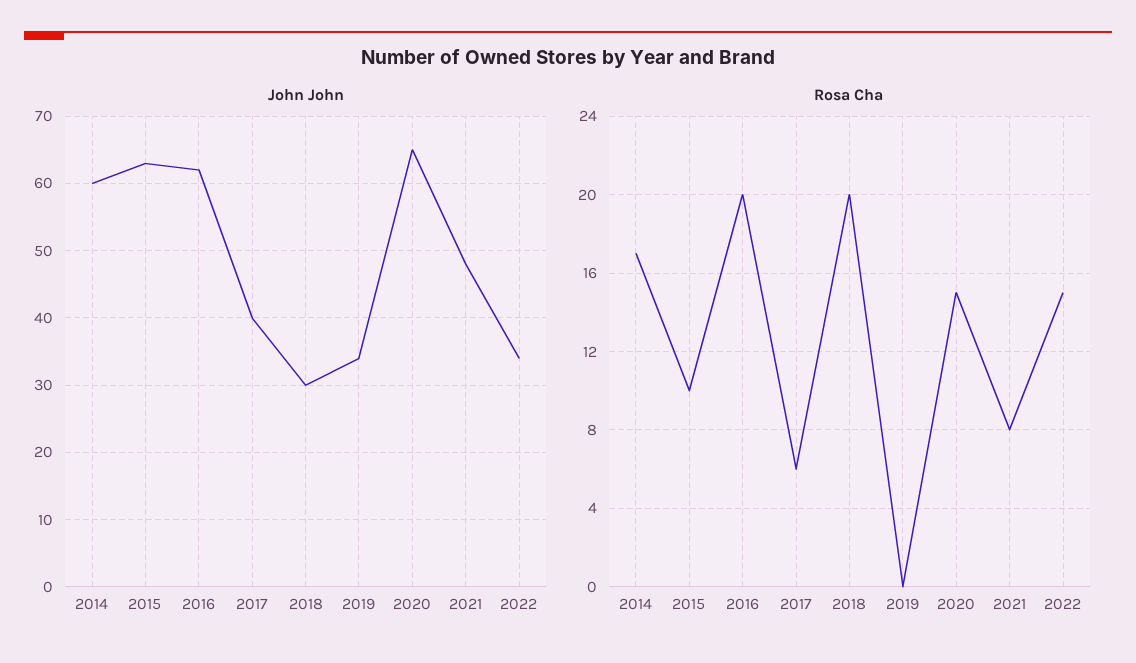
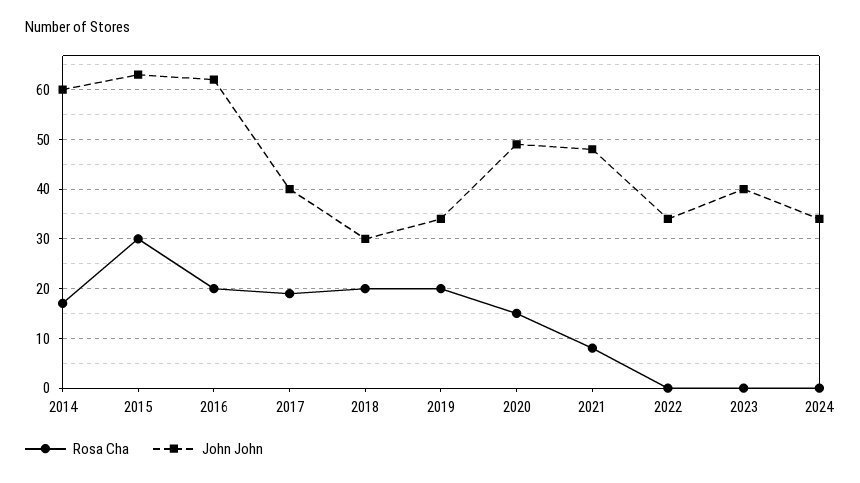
John John, 2020: 65 -> 50
Rosa Cha, 2015: 10 -> 30
Rosa Cha, 2017: 6 -> 20
Rosa Cha, 2019: 0 -> 20
Rosa Cha, 2022: 15 -> 0
Rosa Cha, 2023: none -> 0
John John, 2023: none -> 40
Rosa Cha, 2024: none -> 0
John John, 2024: none -> 35

